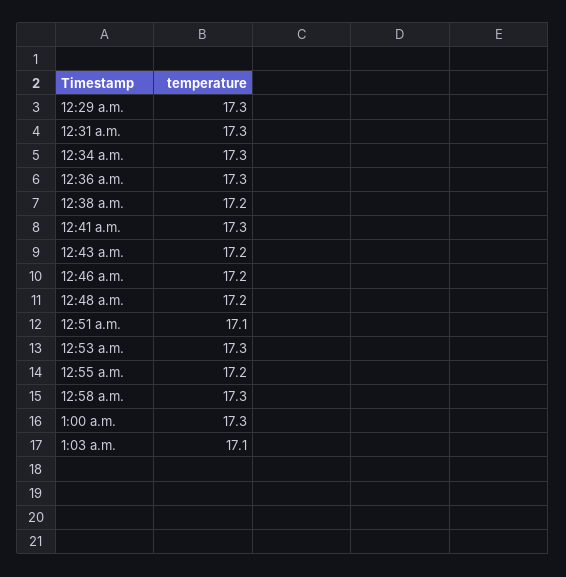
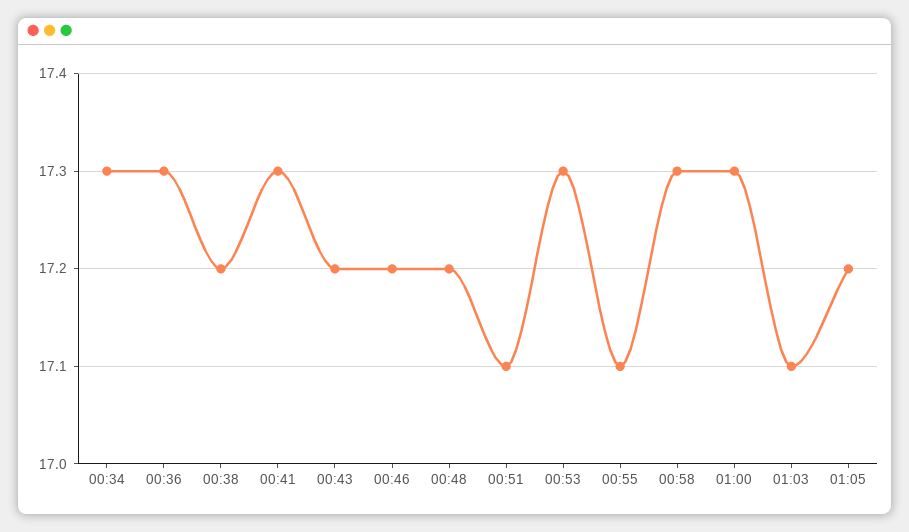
12:29 a.m.: 17.3 -> none
12:31 a.m.: 17.3 -> none
12:55 a.m.: 17.2 -> 17.1
01:05: none -> 17.2

